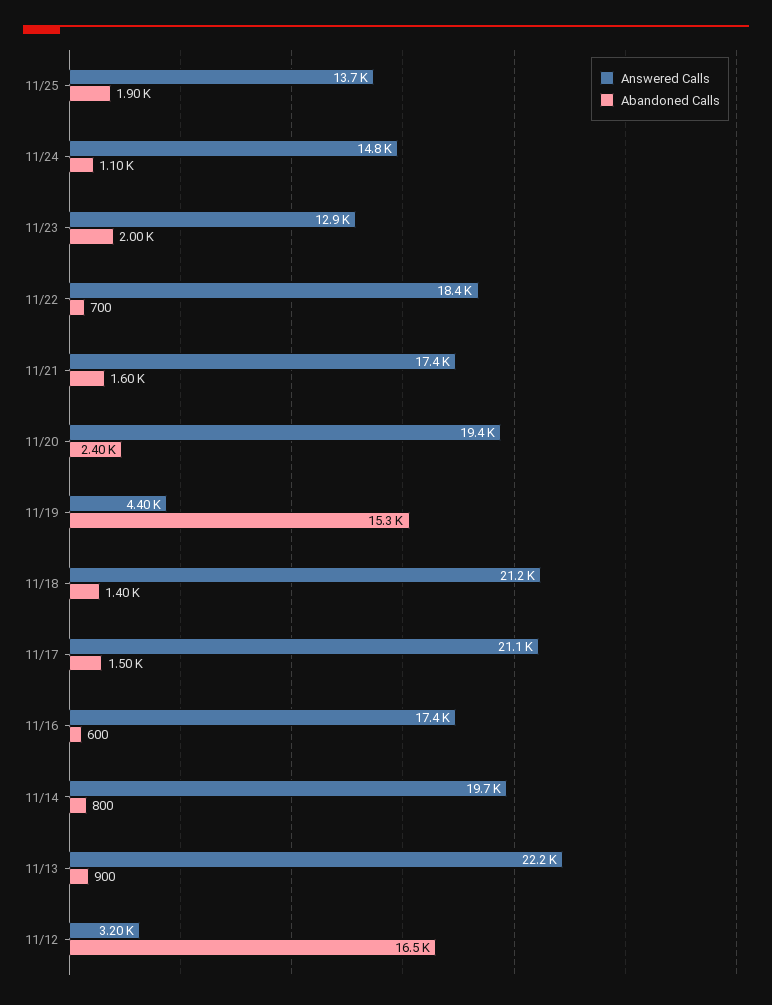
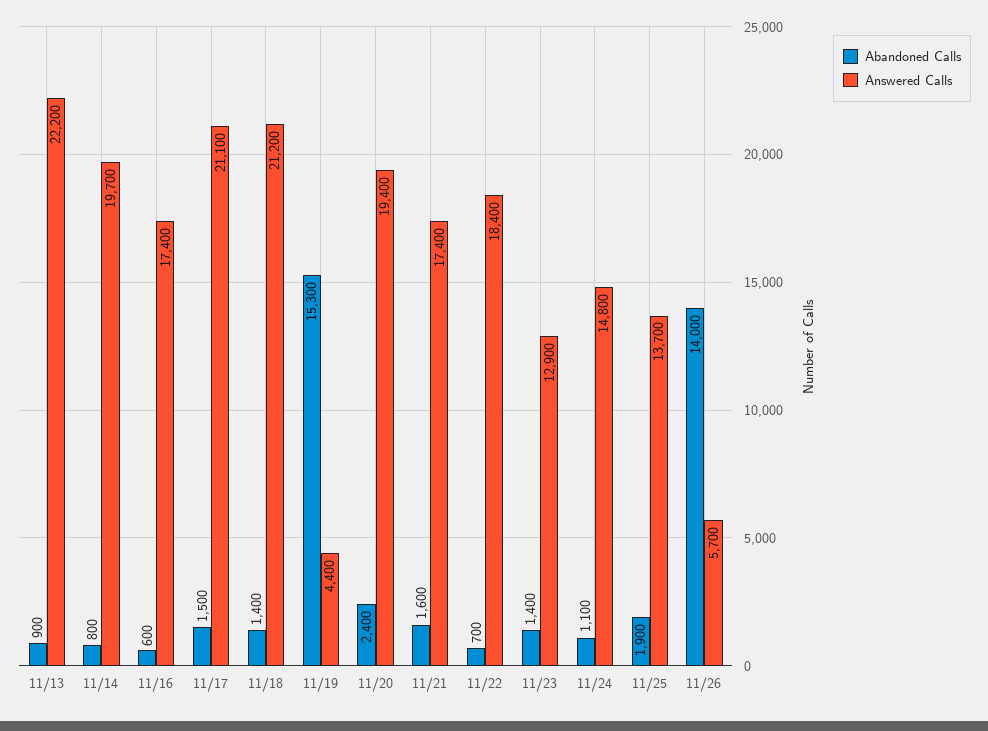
Abandoned Calls, 11/23: 2000 -> 1400
Answered Calls, 11/12: 3200 -> none
Abandoned Calls, 11/12: 16500 -> none
Abandoned Calls, 11/26: none -> 14000
Answered Calls, 11/26: none -> 5700

